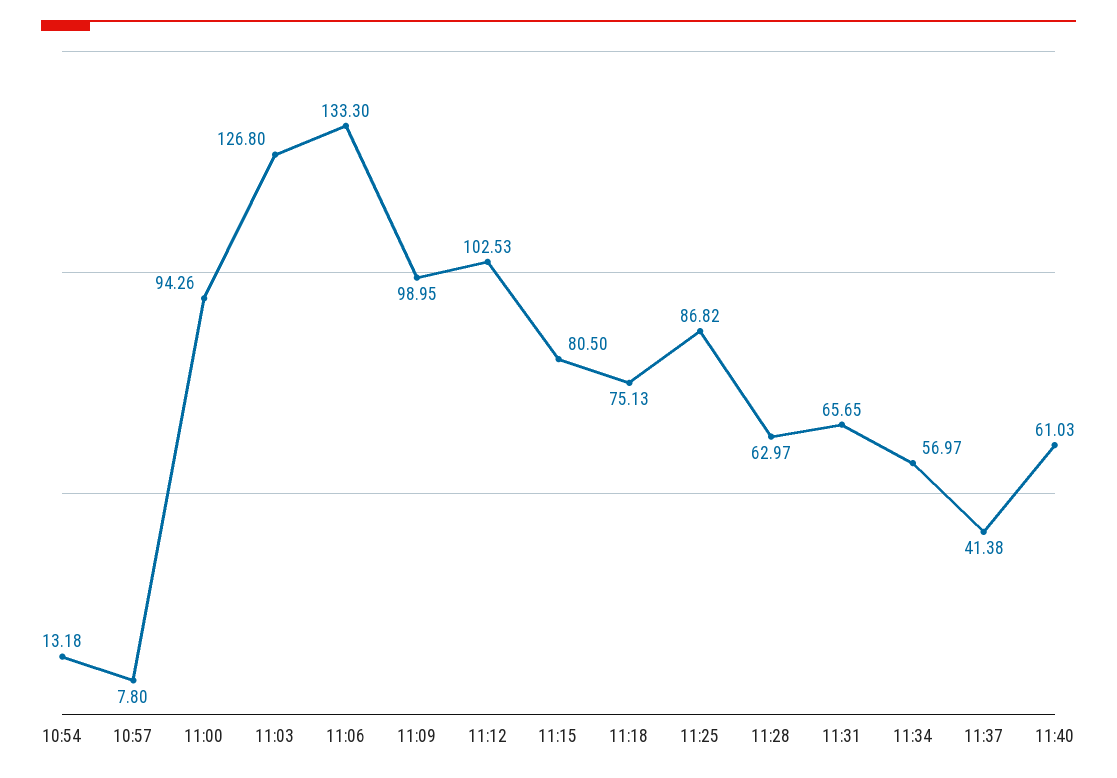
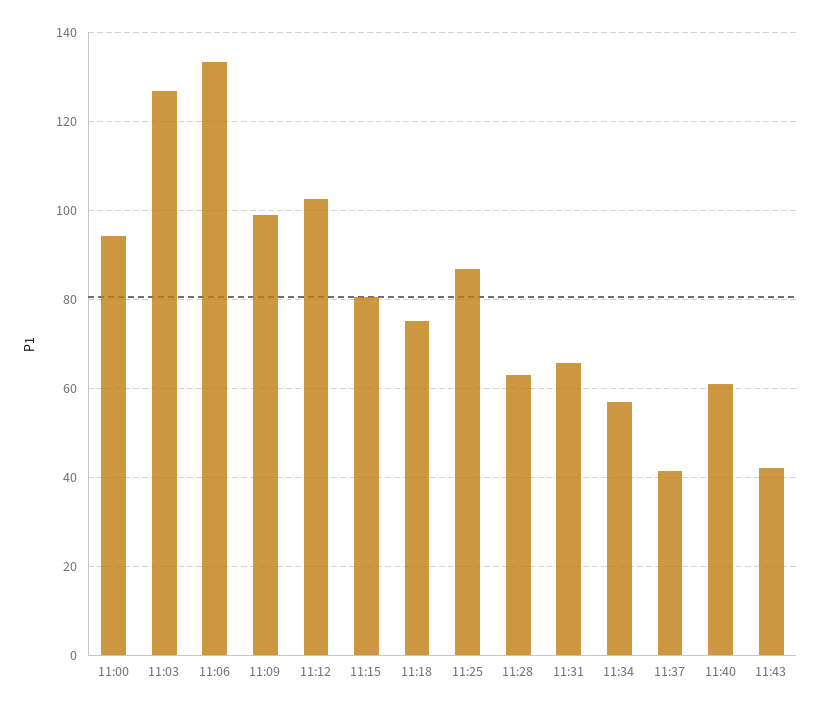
10:54: 13.18 -> none
10:57: 7.8 -> none
11:43: none -> 42

